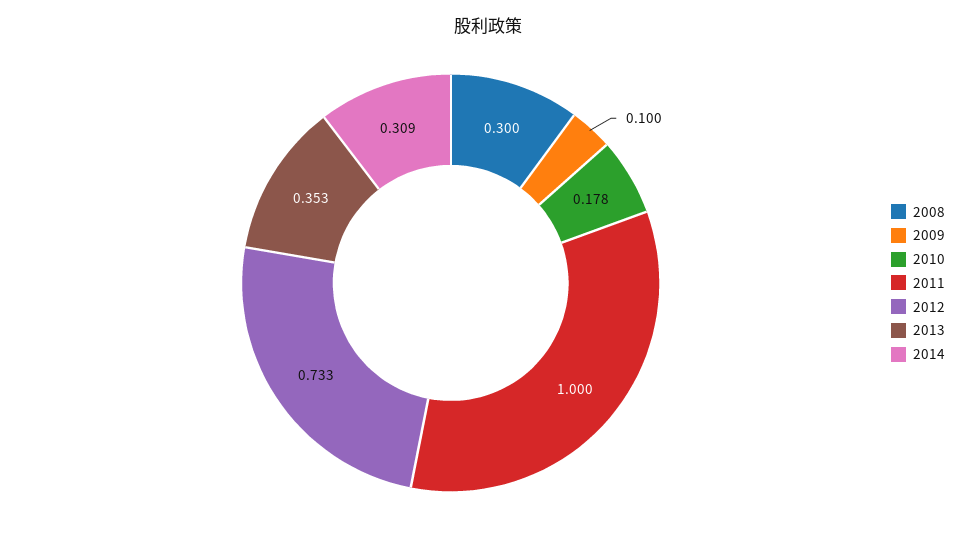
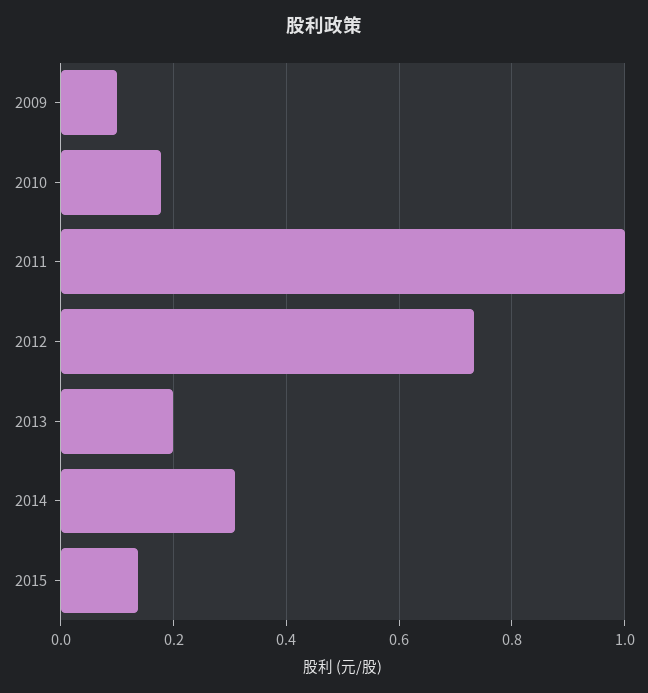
2008: 0.3 -> none
2013: 0.353 -> 0.2
2015: none -> 0.14

